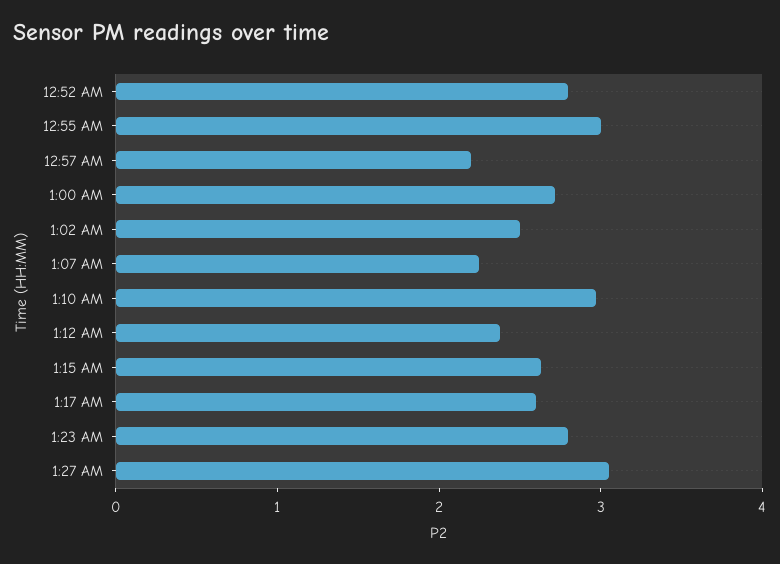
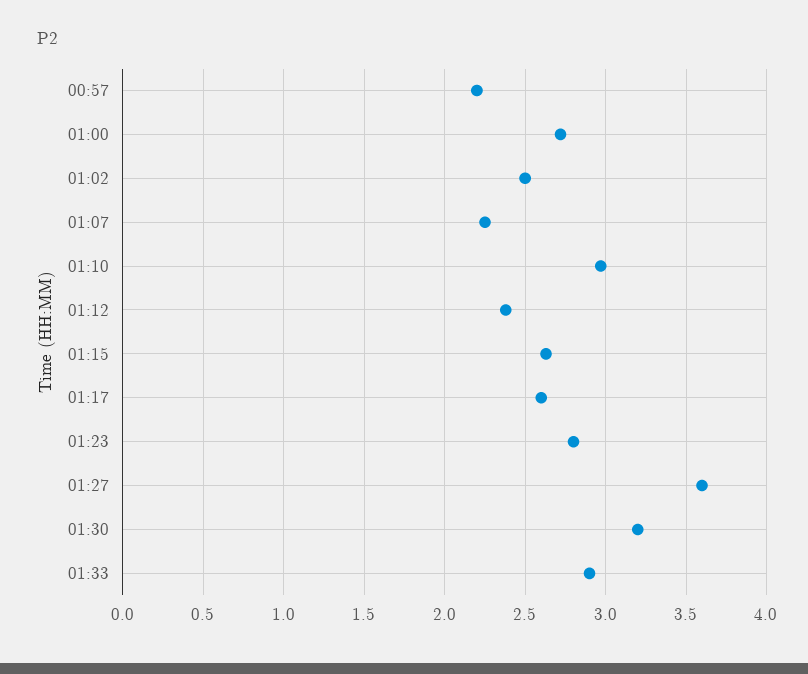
12:52 AM: 2.8 -> none
12:55 AM: 3 -> none
1:27 AM: 3 -> 3.6
01:30: none -> 3.2
01:33: none -> 2.9

